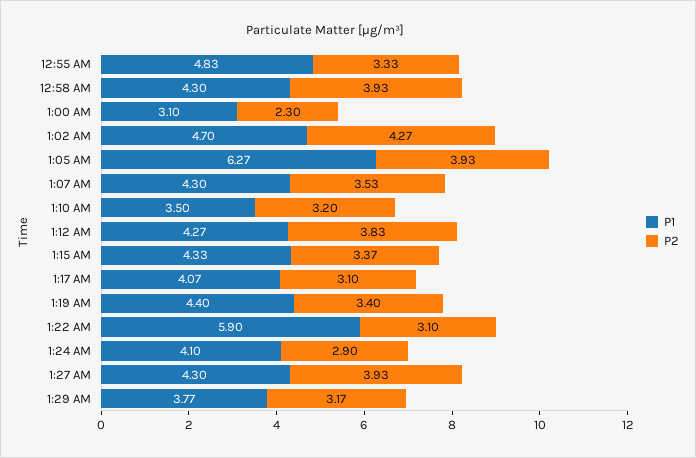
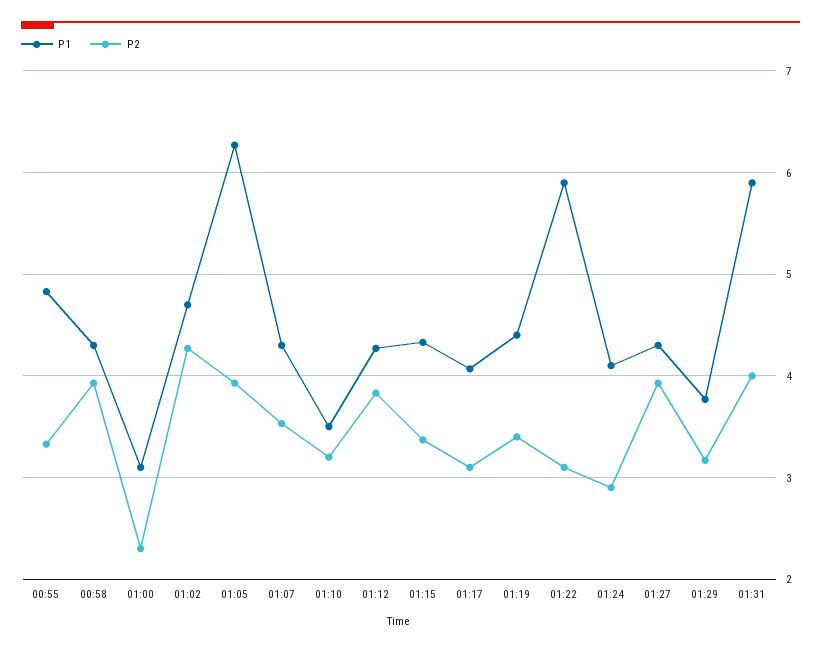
P1, 01:31: none -> 5.9
P2, 01:31: none -> 4

